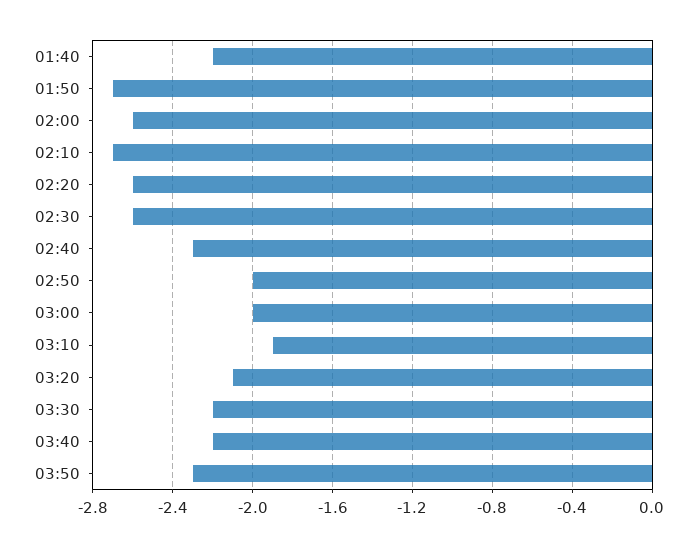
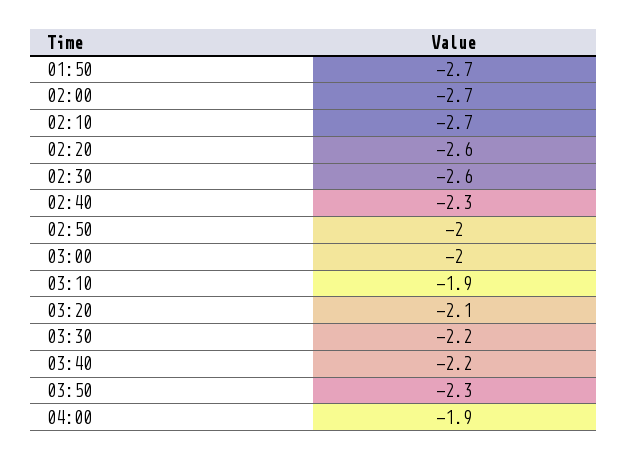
01:40: -2.2 -> none
02:00: -2.6 -> -2.7
04:00: none -> -1.9

